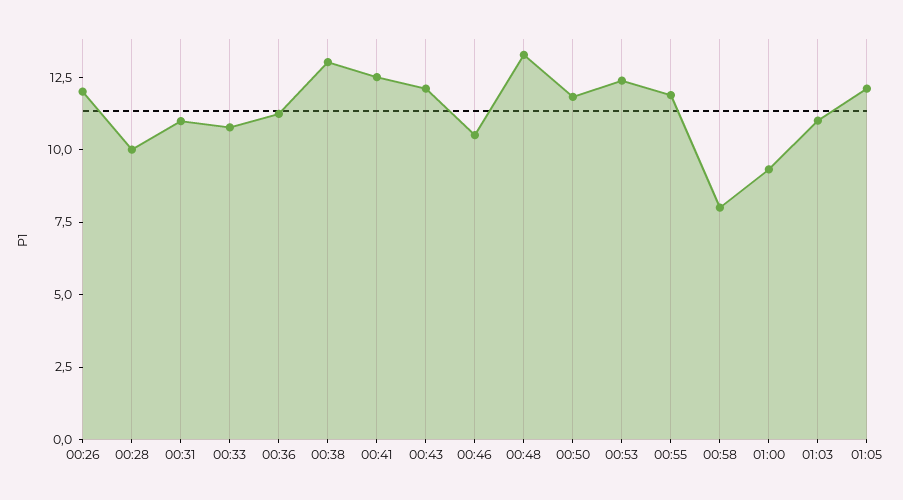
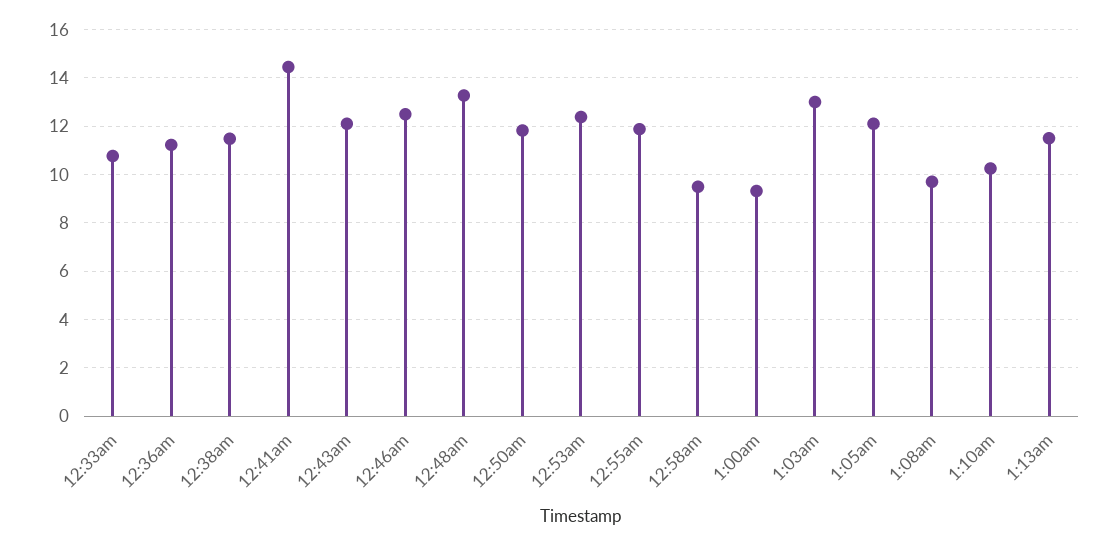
00:26: 12 -> none
00:28: 10 -> none
00:31: 11 -> none
00:38: 13 -> 11.5
00:41: 12.5 -> 14.5
00:46: 10.5 -> 12.5
00:58: 8 -> 9.5
01:03: 11 -> 13
1:08am: none -> 9.75
1:10am: none -> 10.25
1:13am: none -> 11.5

